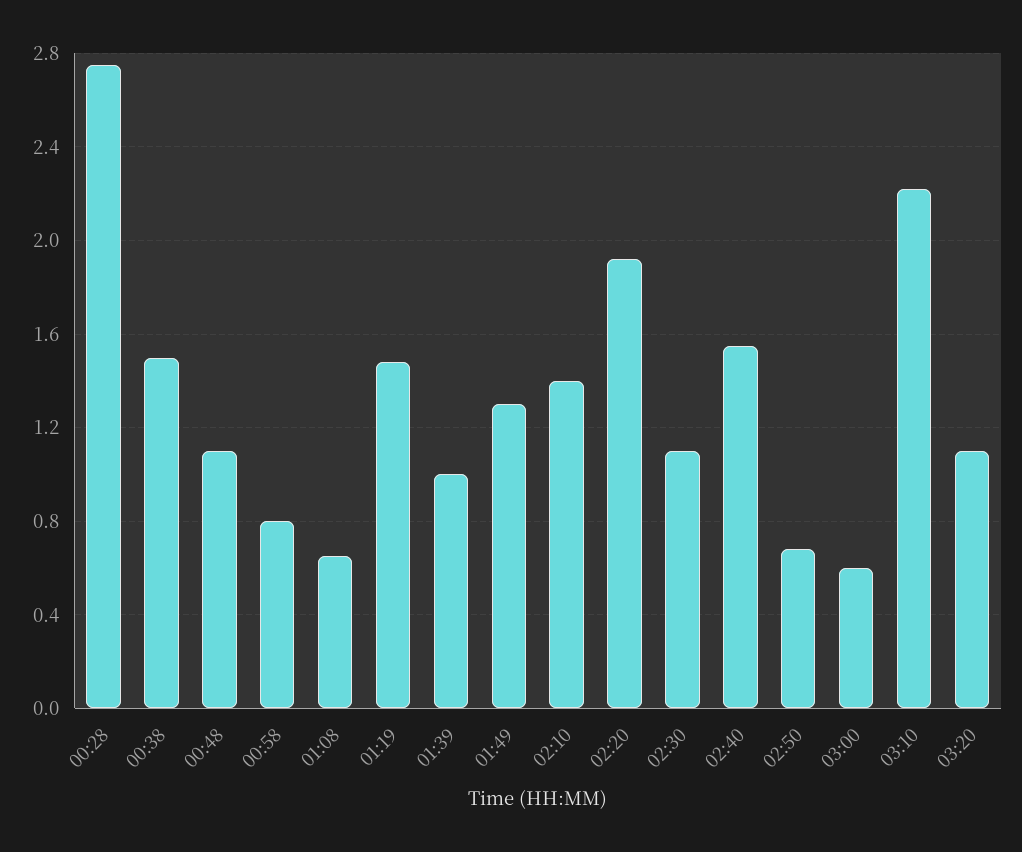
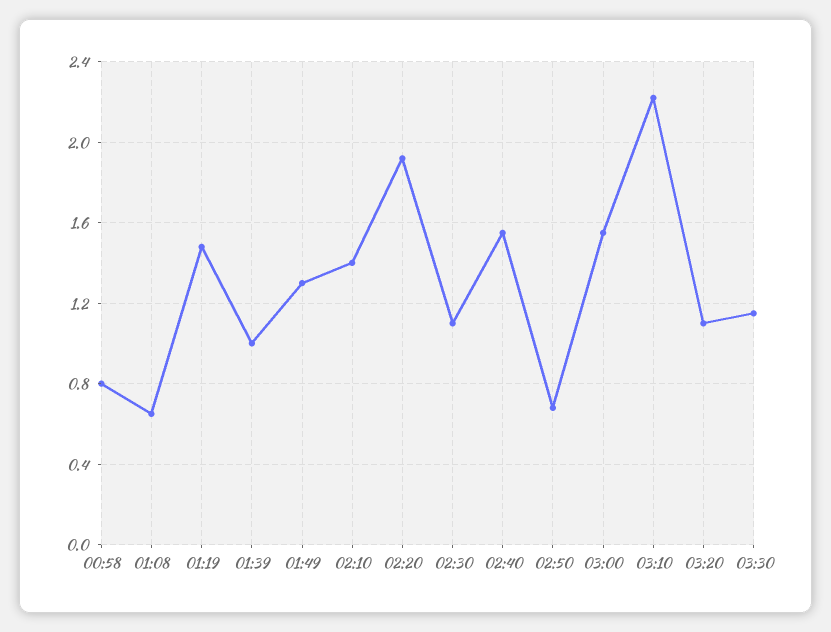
00:28: 2.75 -> none
00:38: 1.5 -> none
00:48: 1.1 -> none
03:00: 0.6 -> 1.55
03:30: none -> 1.15

